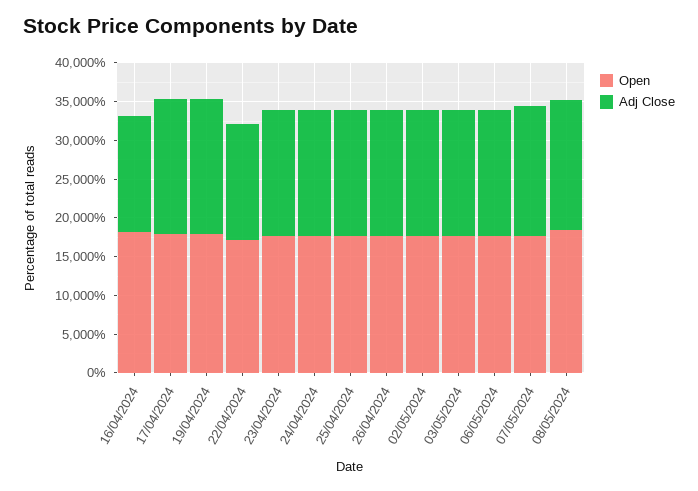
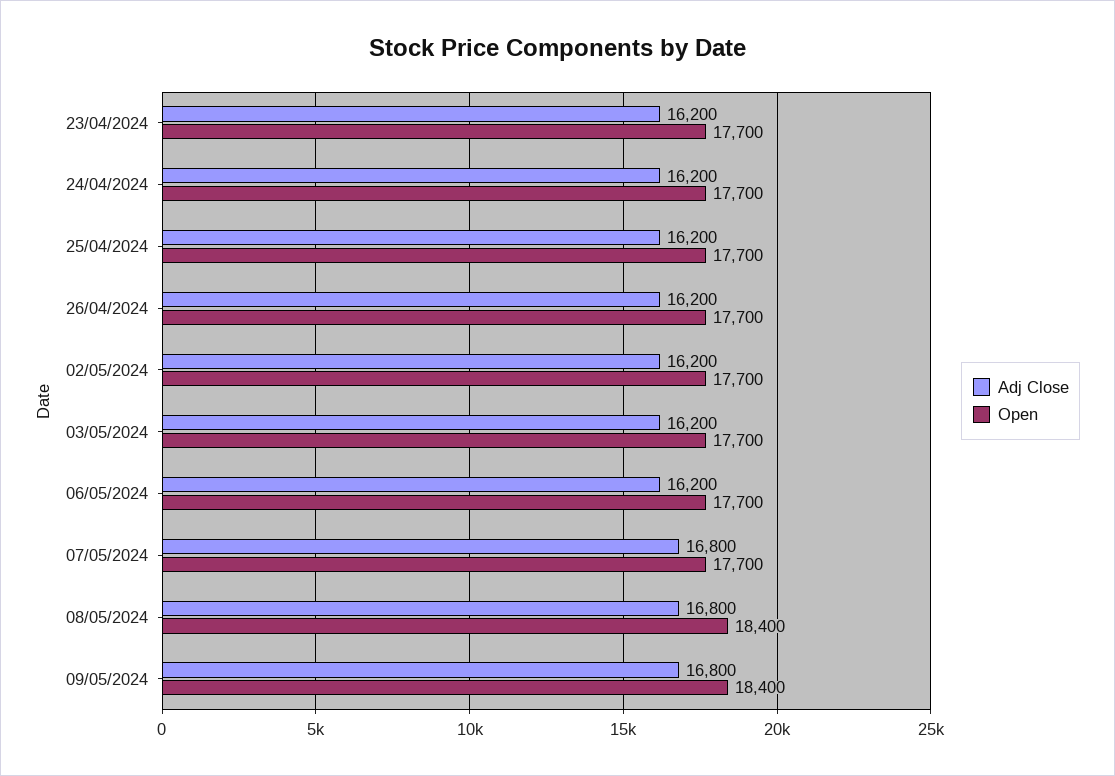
Open, 16/04/2024: 17500 -> none
Adj Close, 16/04/2024: 15000 -> none
Open, 17/04/2024: 17500 -> none
Adj Close, 17/04/2024: 17500 -> none
Open, 19/04/2024: 17500 -> none
Adj Close, 19/04/2024: 17500 -> none
Open, 22/04/2024: 17500 -> none
Adj Close, 22/04/2024: 15000 -> none
Adj Close, 09/05/2024: none -> 16800
Open, 09/05/2024: none -> 18400

